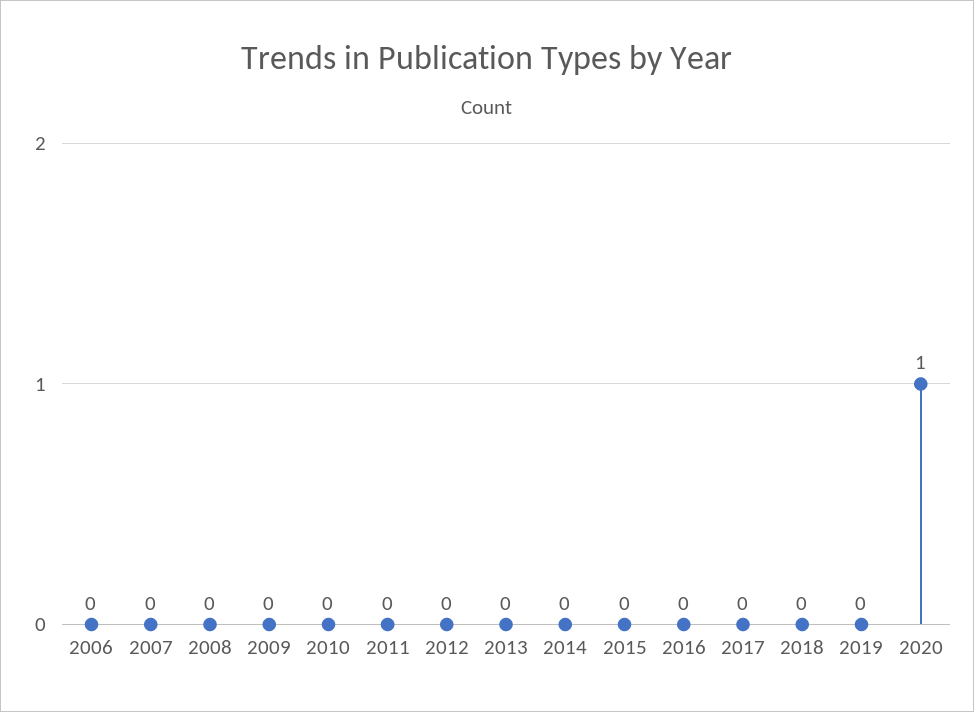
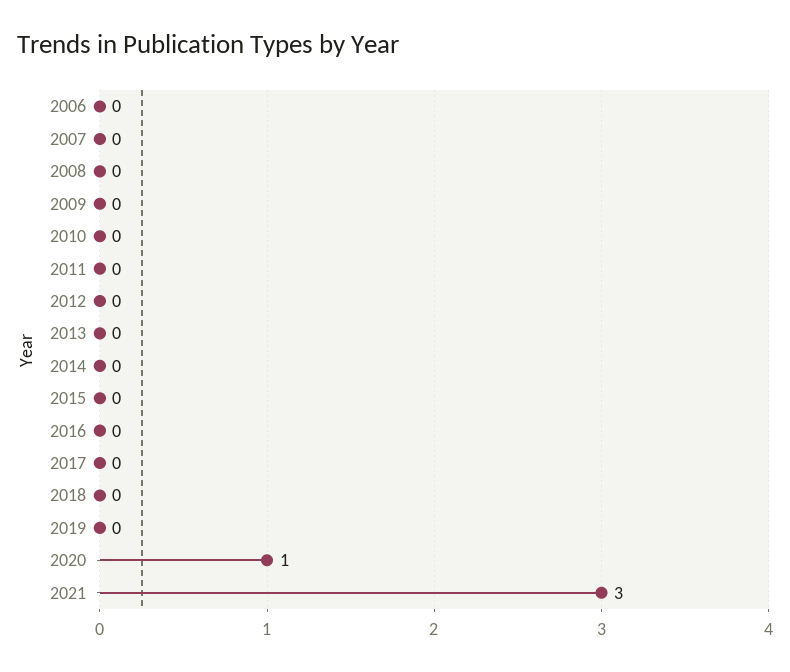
2021: none -> 3

